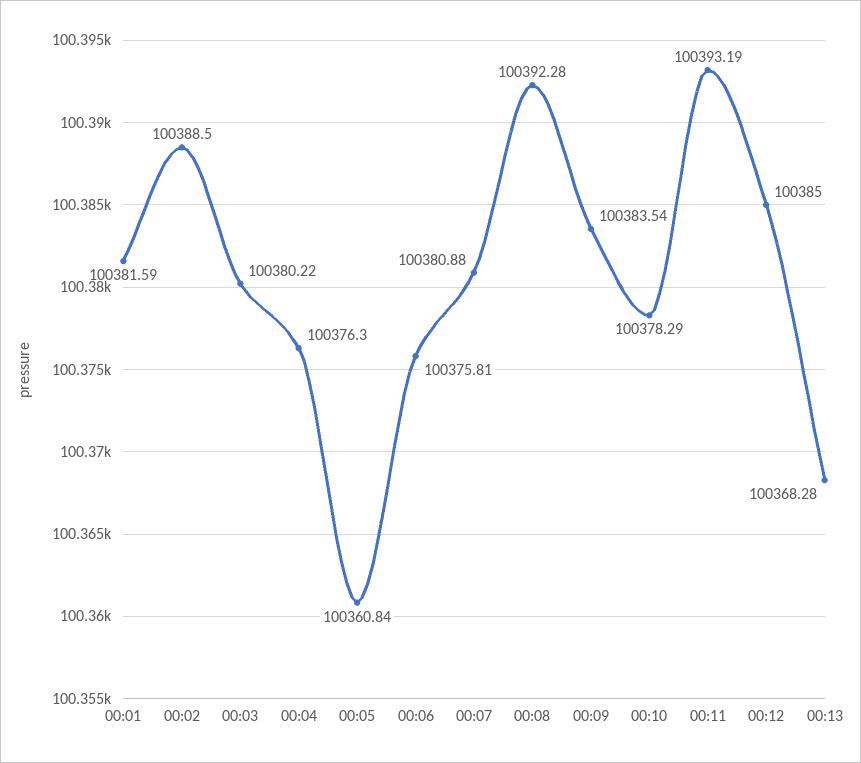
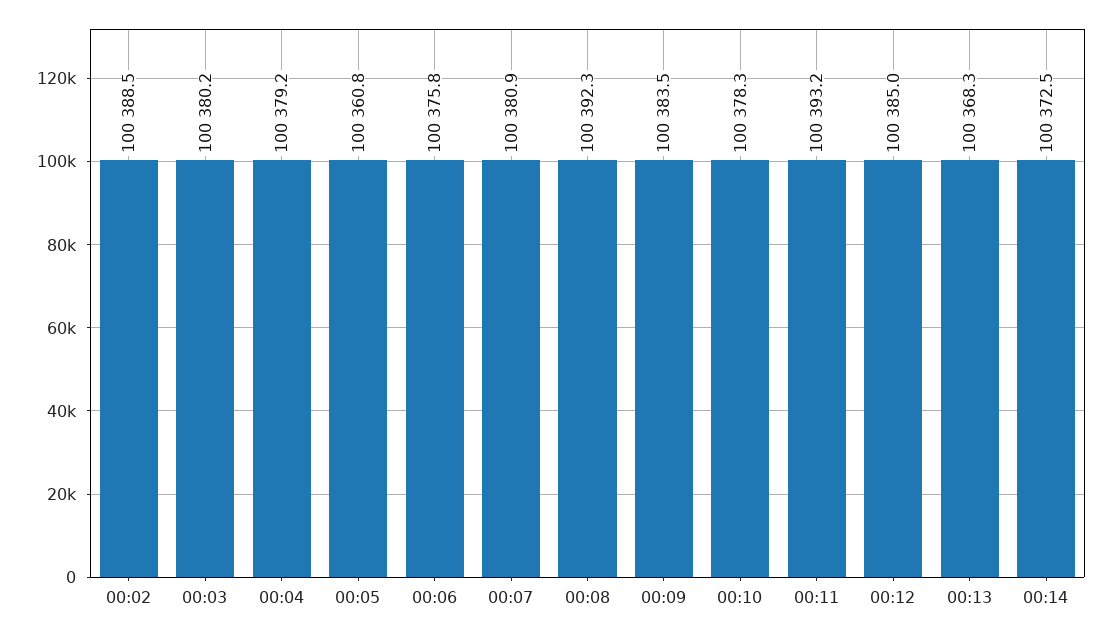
00:01: 100381.59 -> none
00:04: 100376.3 -> 100379.2
00:14: none -> 100372.5

